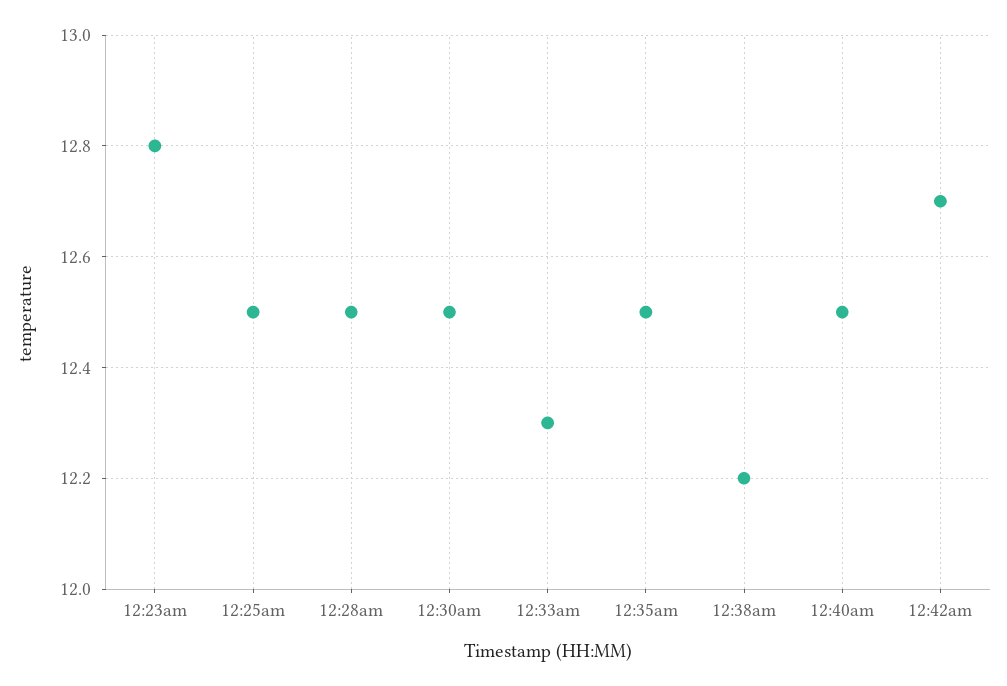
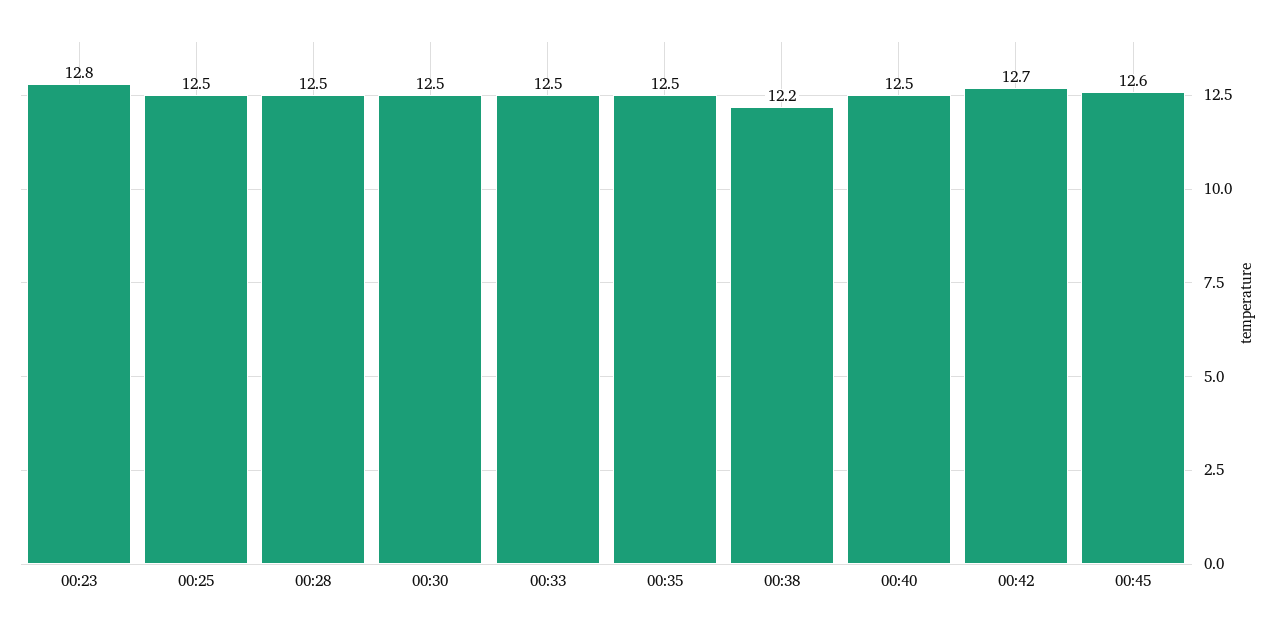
12:33am: 12.3 -> 12.5
00:45: none -> 12.6

